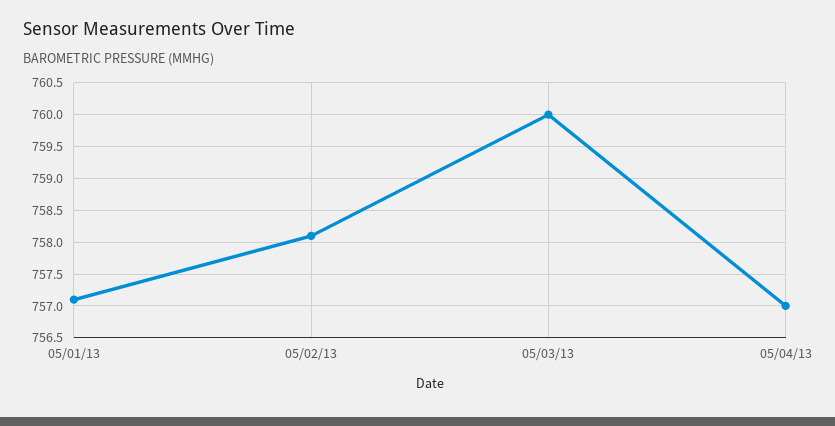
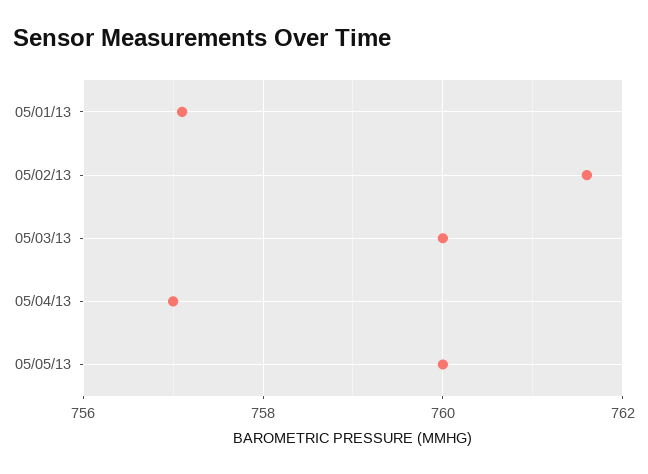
05/02/13: 758.1 -> 761.5
05/05/13: none -> 760

